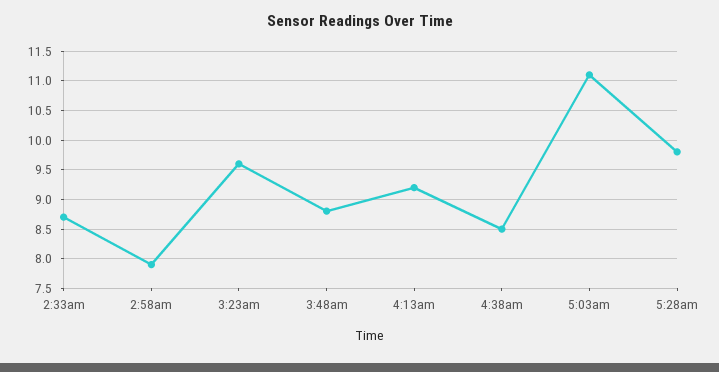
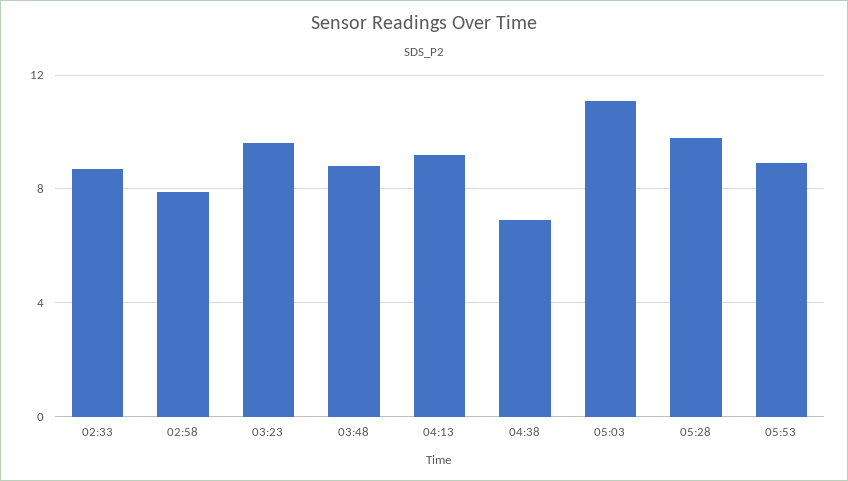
4:38am: 8.5 -> 7
05:53: none -> 9

